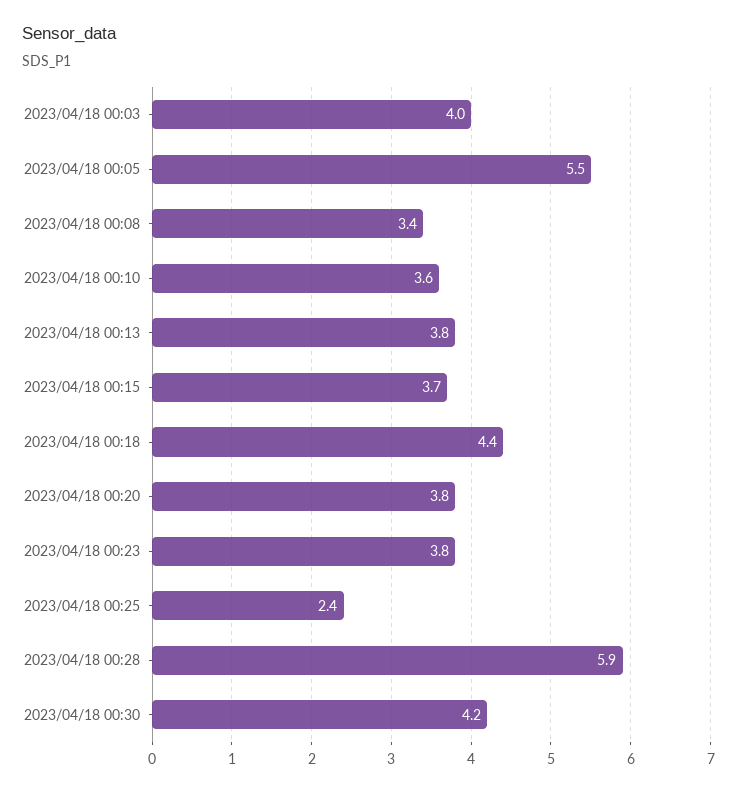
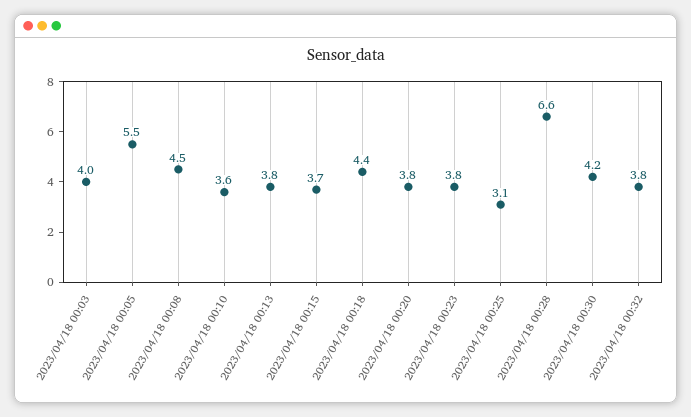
2023/04/18 00:08: 3.4 -> 4.5
2023/04/18 00:25: 2.4 -> 3.1
2023/04/18 00:28: 5.9 -> 6.6
2023/04/18 00:32: none -> 3.8

